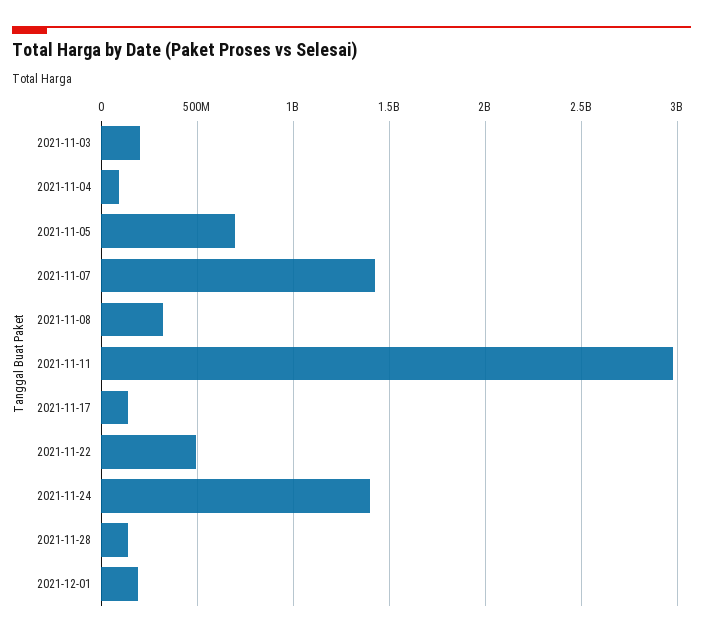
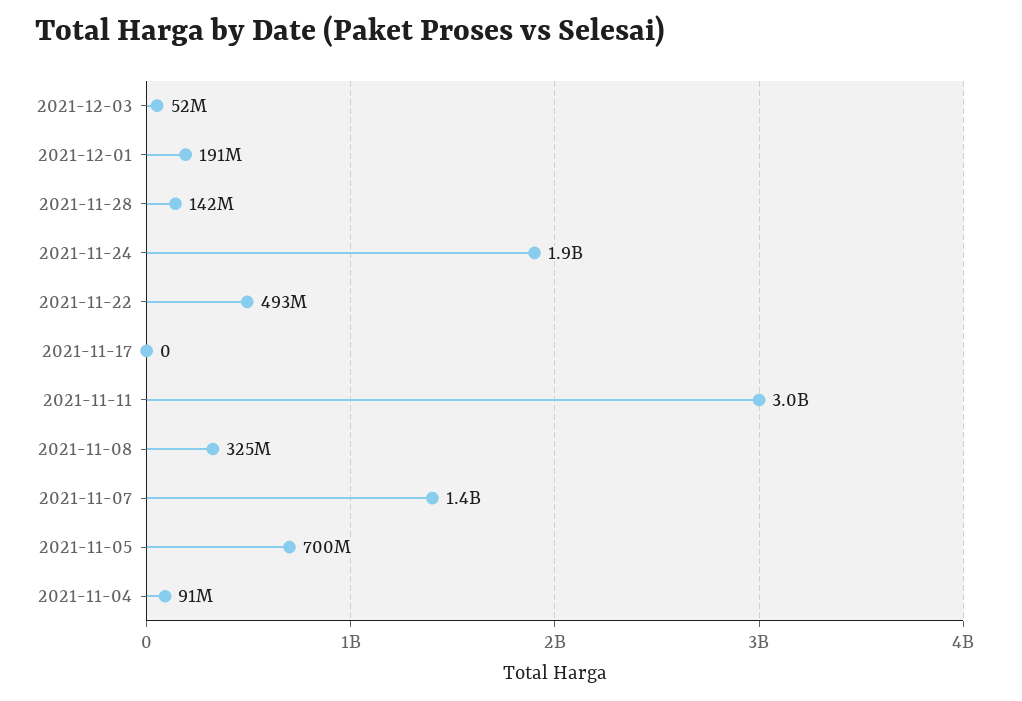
2021-11-03: 200000000 -> none
2021-11-17: 150000000 -> 0
2021-11-24: 1400000000 -> 1900000000
2021-12-03: none -> 52000000

